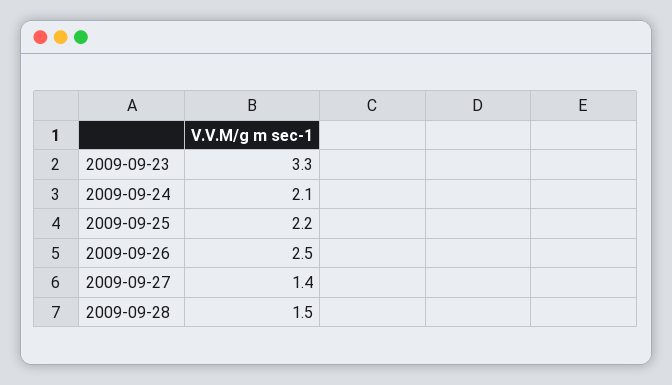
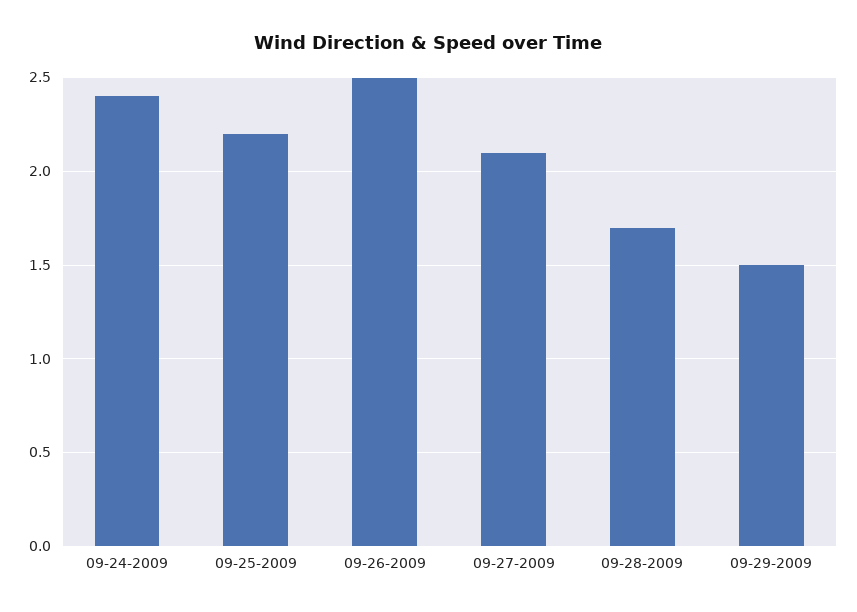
2009-09-23: 3.3 -> none
2009-09-24: 2.1 -> 2.4
2009-09-27: 1.4 -> 2.1
2009-09-28: 1.5 -> 1.7
09-29-2009: none -> 1.5

